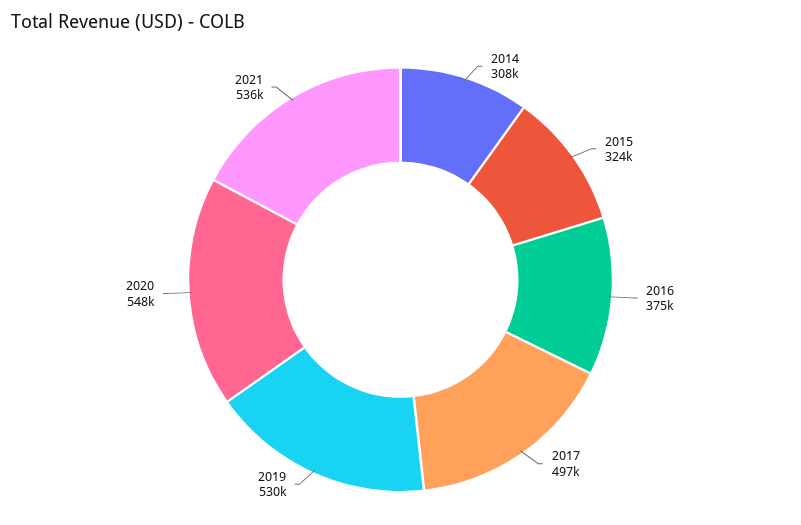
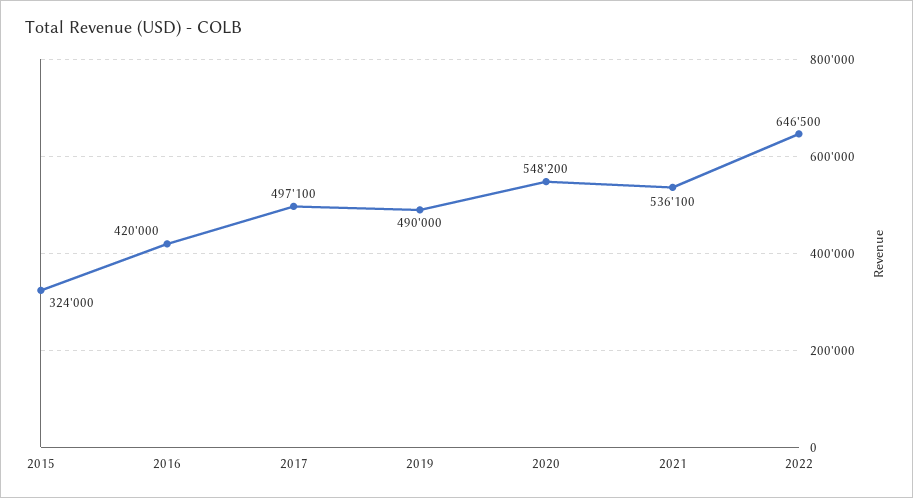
2014: 308000 -> none
2016: 375000 -> 420000
2019: 530000 -> 490000
2022: none -> 646500

